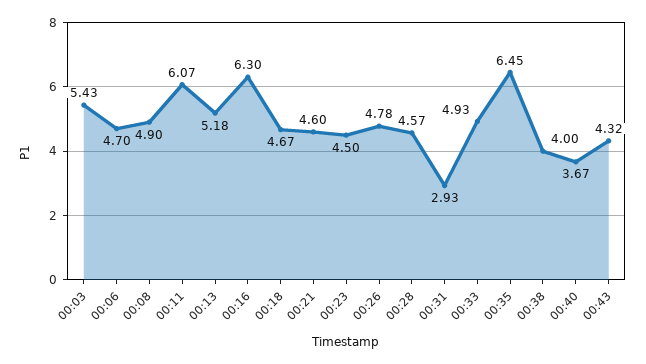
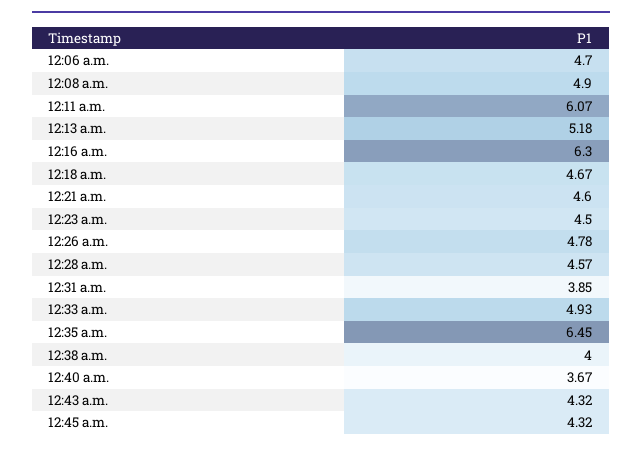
00:03: 5.43 -> none
00:31: 2.93 -> 3.85
12:45 a.m.: none -> 4.32

